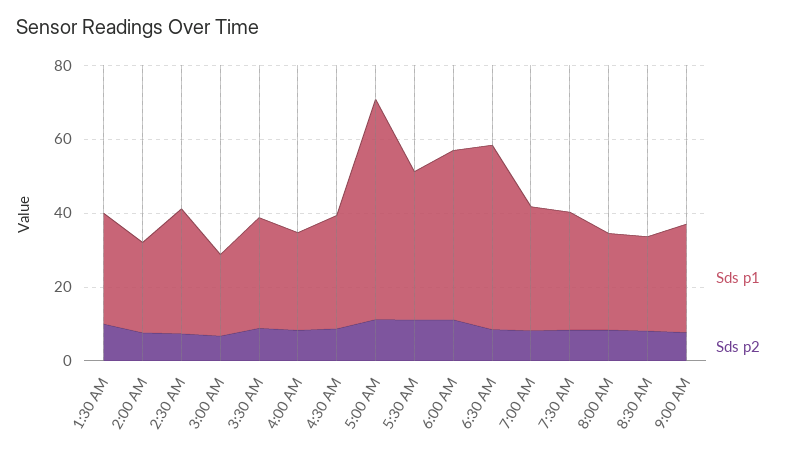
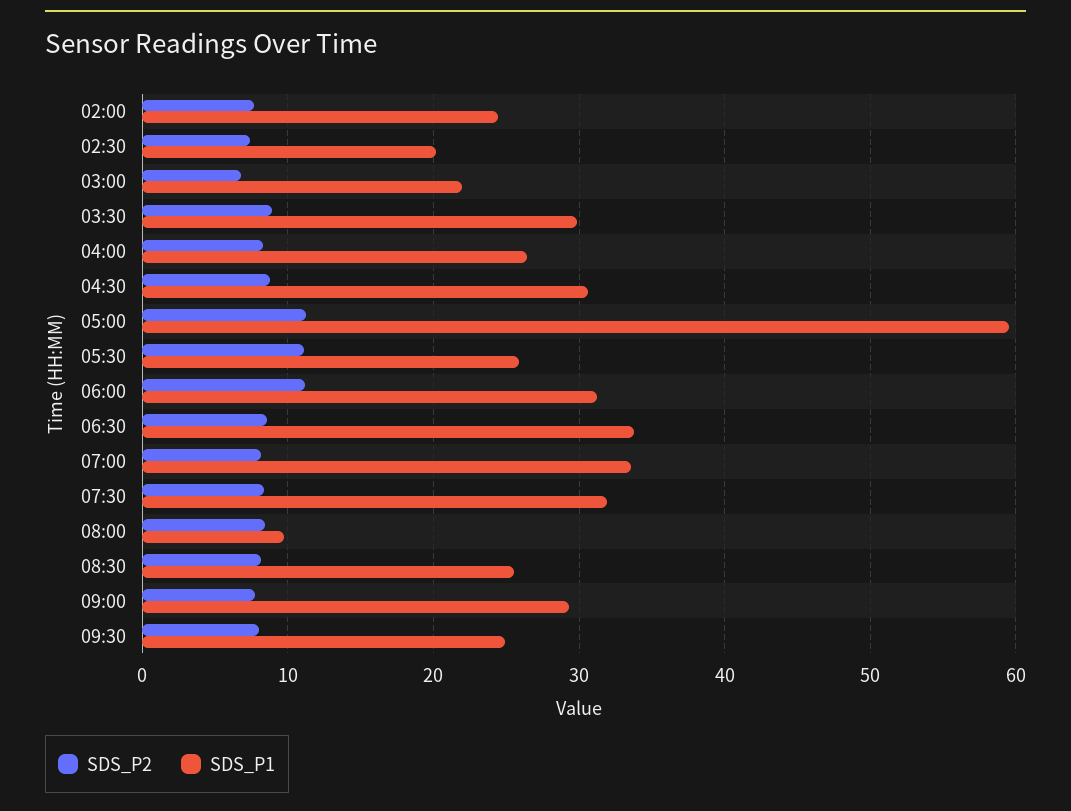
Sds p1, 1:30 AM: 30 -> none
Sds p2, 1:30 AM: 10 -> none
Sds p1, 2:30 AM: 35 -> 20
Sds p1, 5:30 AM: 40 -> 26
Sds p1, 6:00 AM: 45 -> 31
Sds p1, 6:30 AM: 50 -> 34
Sds p1, 8:00 AM: 25 -> 10
Sds p2, 09:30: none -> 8
Sds p1, 09:30: none -> 25

